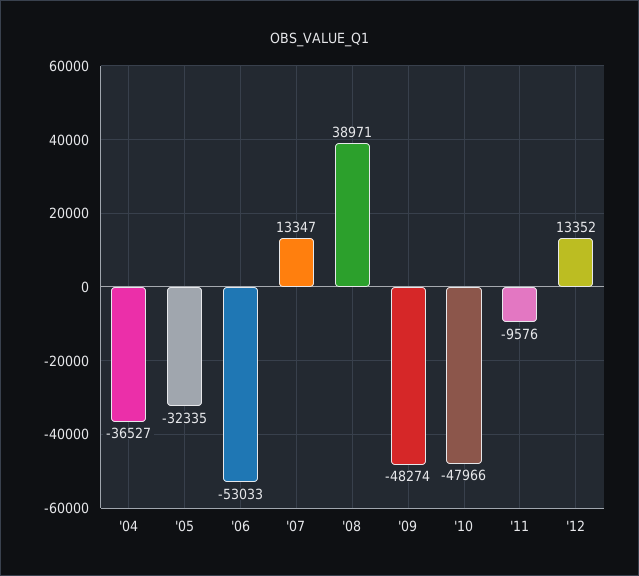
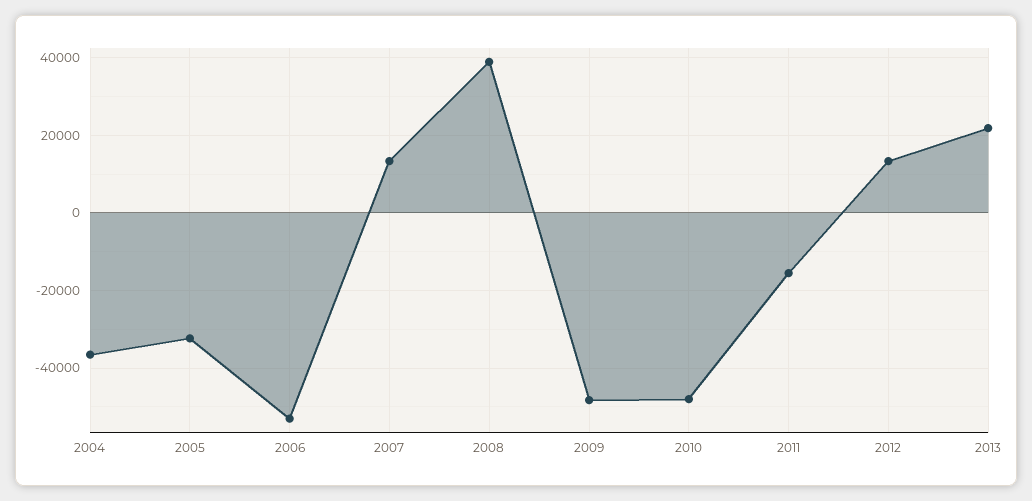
'11: -9576 -> -16000
2013: none -> 22000

